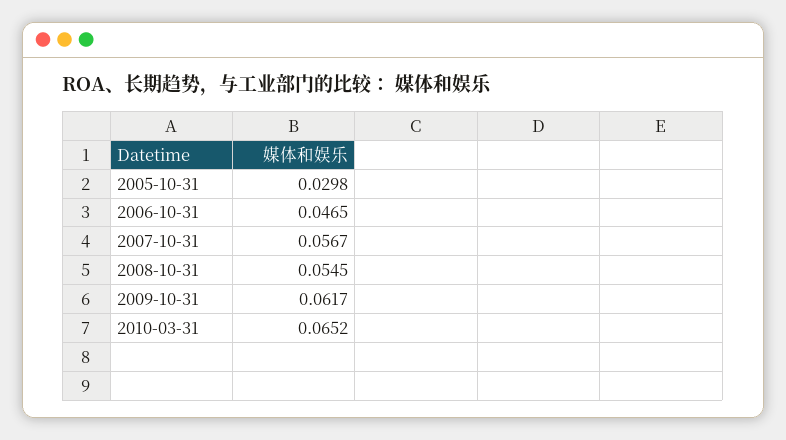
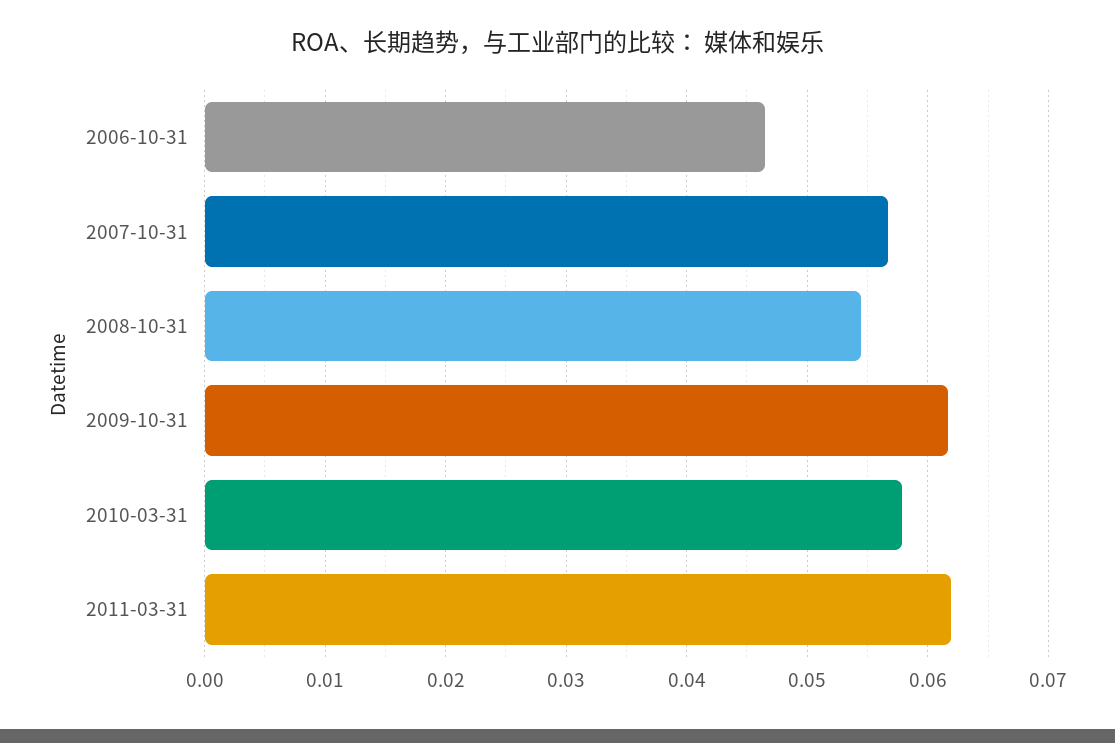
2005-10-31: 0.0298 -> none
2010-03-31: 0.0652 -> 0.058
2011-03-31: none -> 0.062

